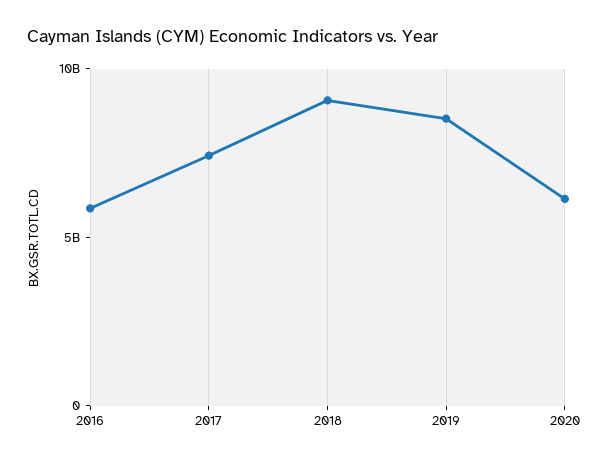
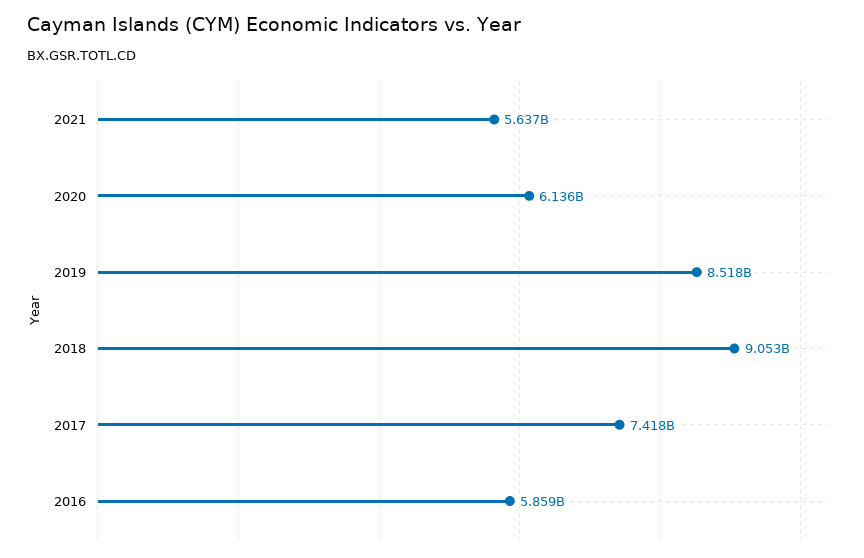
2021: none -> 5637000000

